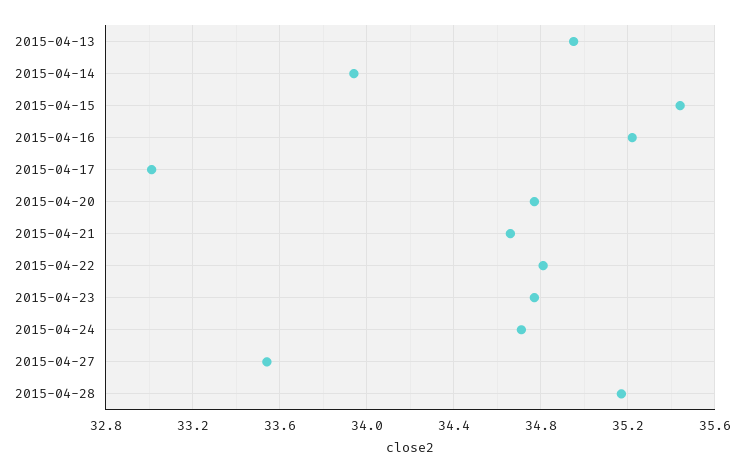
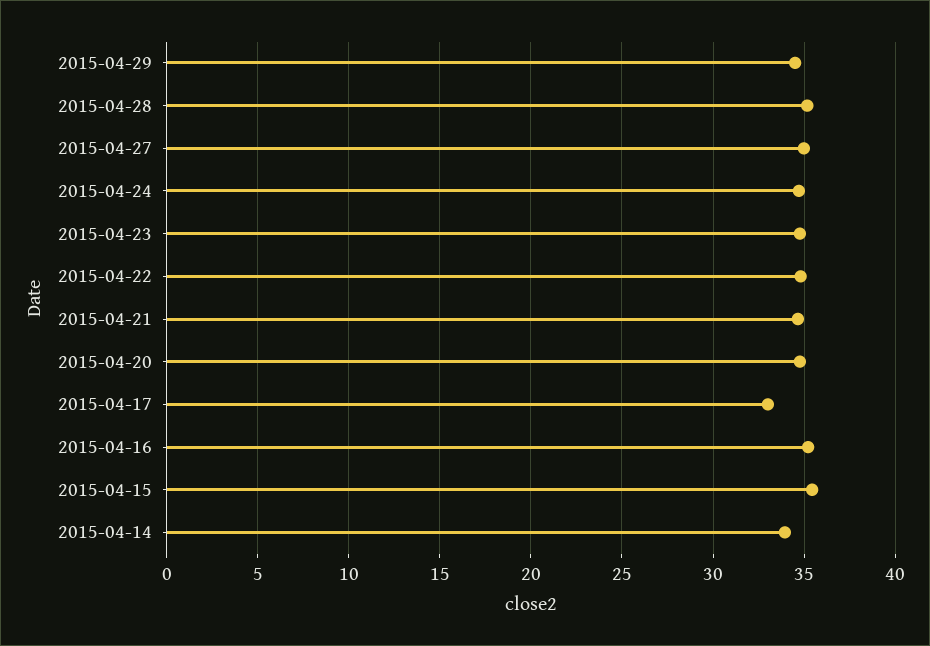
2015-04-13: 34.95 -> none
2015-04-27: 33.55 -> 35
2015-04-29: none -> 34.5

